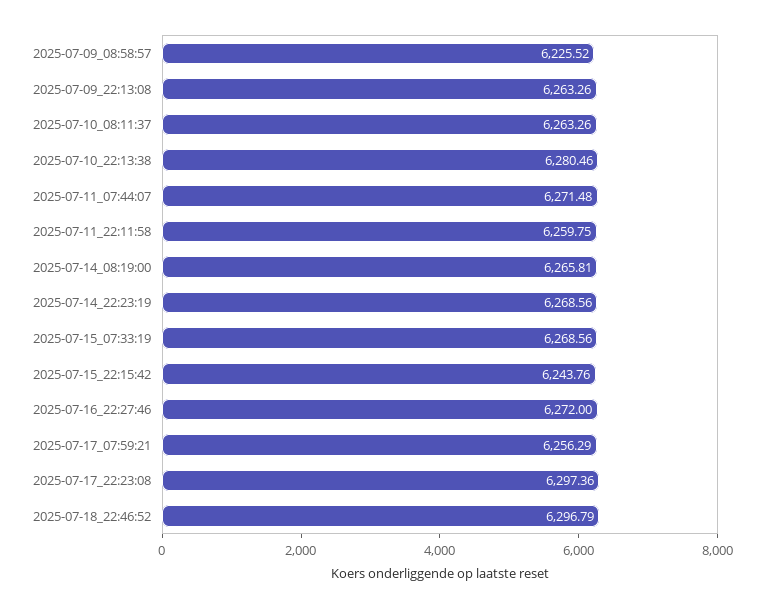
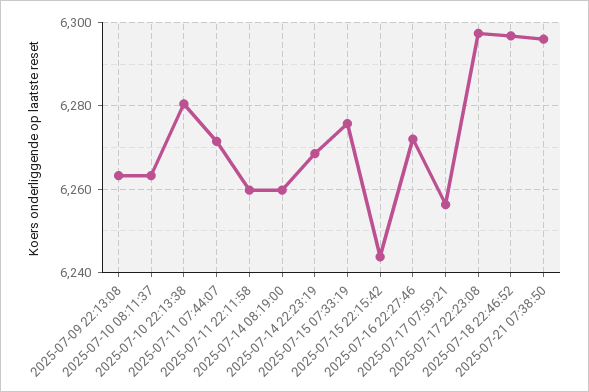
2025-07-09_08:58:57: 6225.52 -> none
2025-07-14_08:19:00: 6265.81 -> 6260
2025-07-15_07:33:19: 6268.56 -> 6276
2025-07-21 07:38:50: none -> 6296

